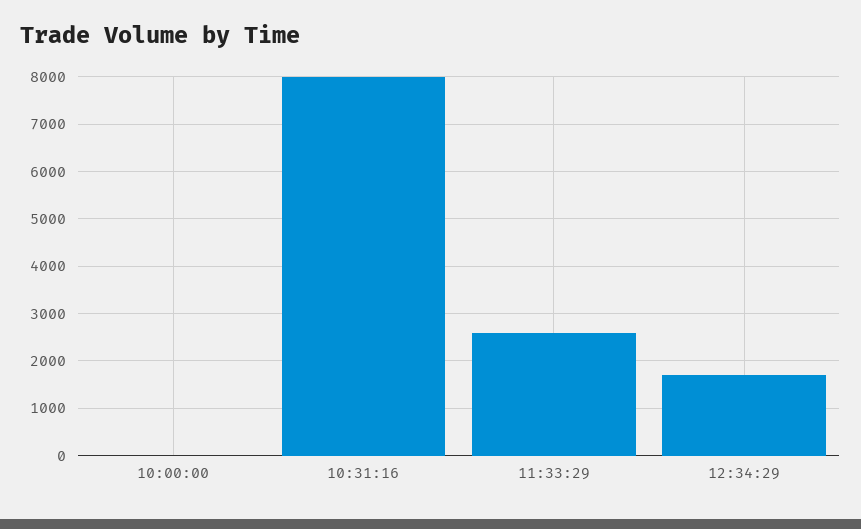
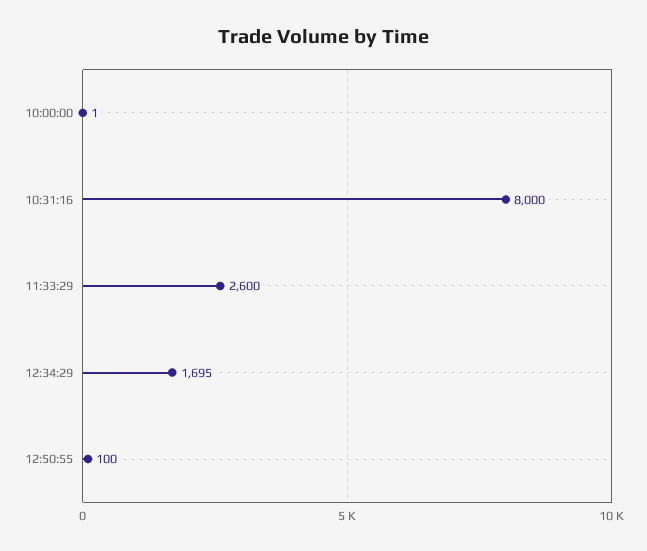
12:50:55: none -> 100

